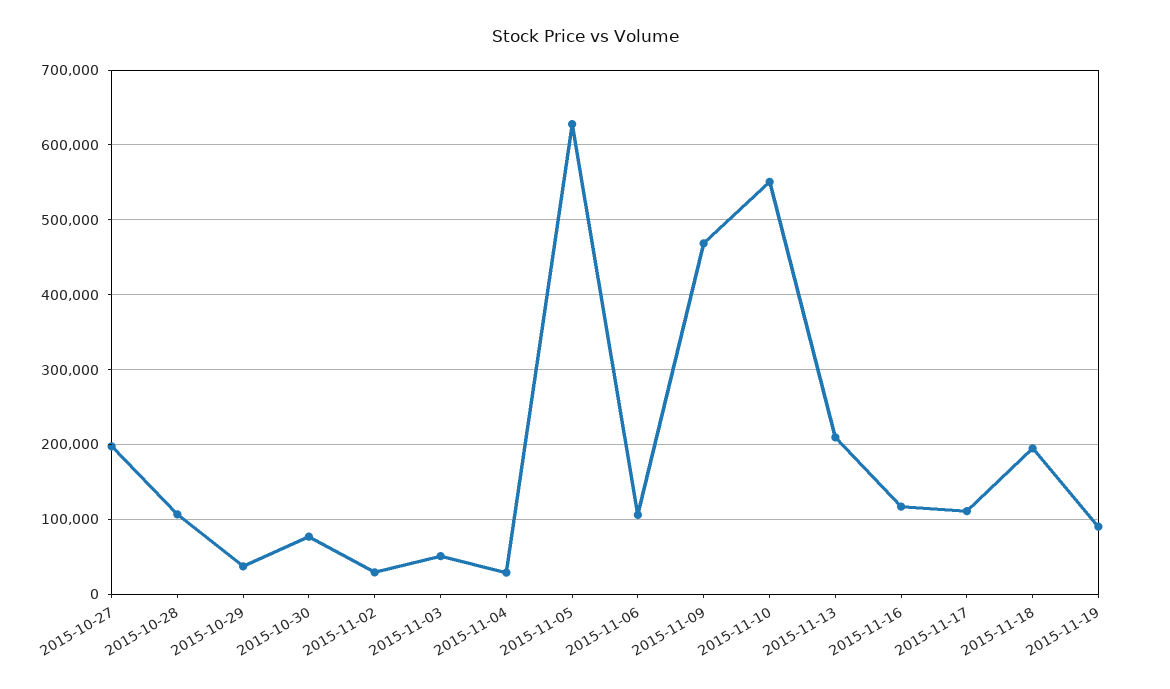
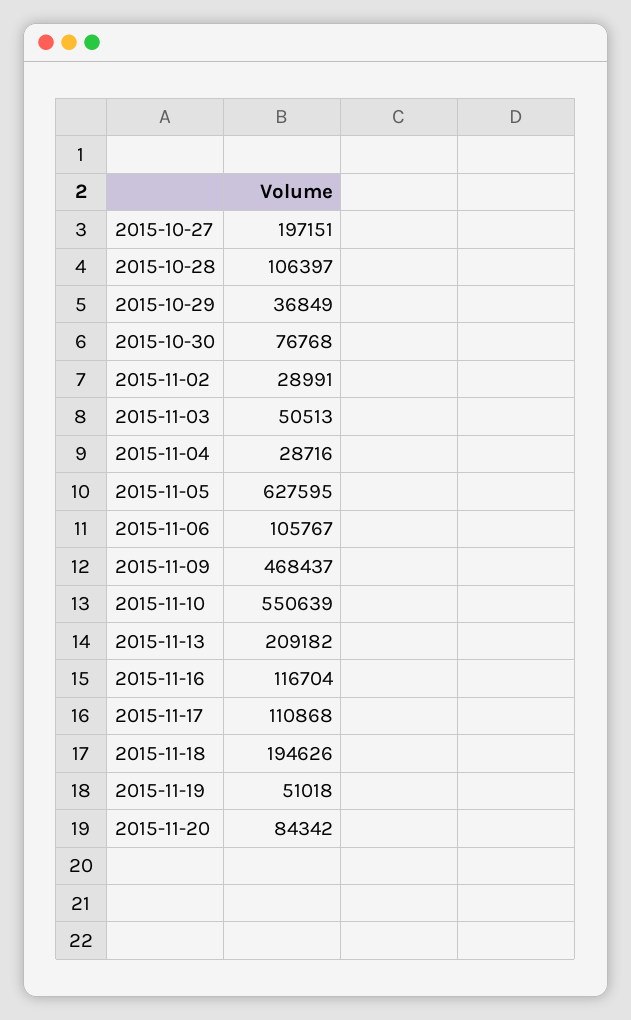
2015-11-19: 90000 -> 51018
2015-11-20: none -> 84342

